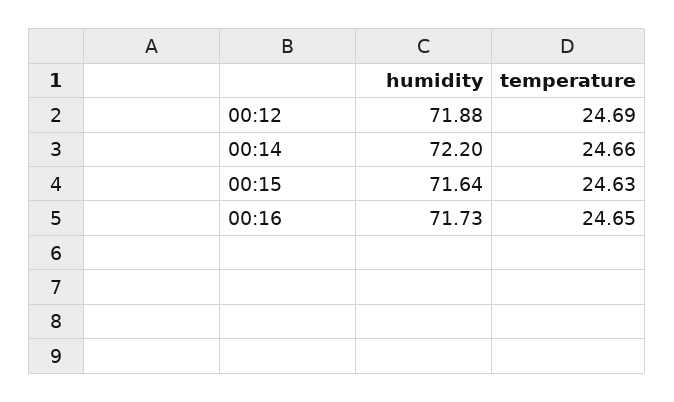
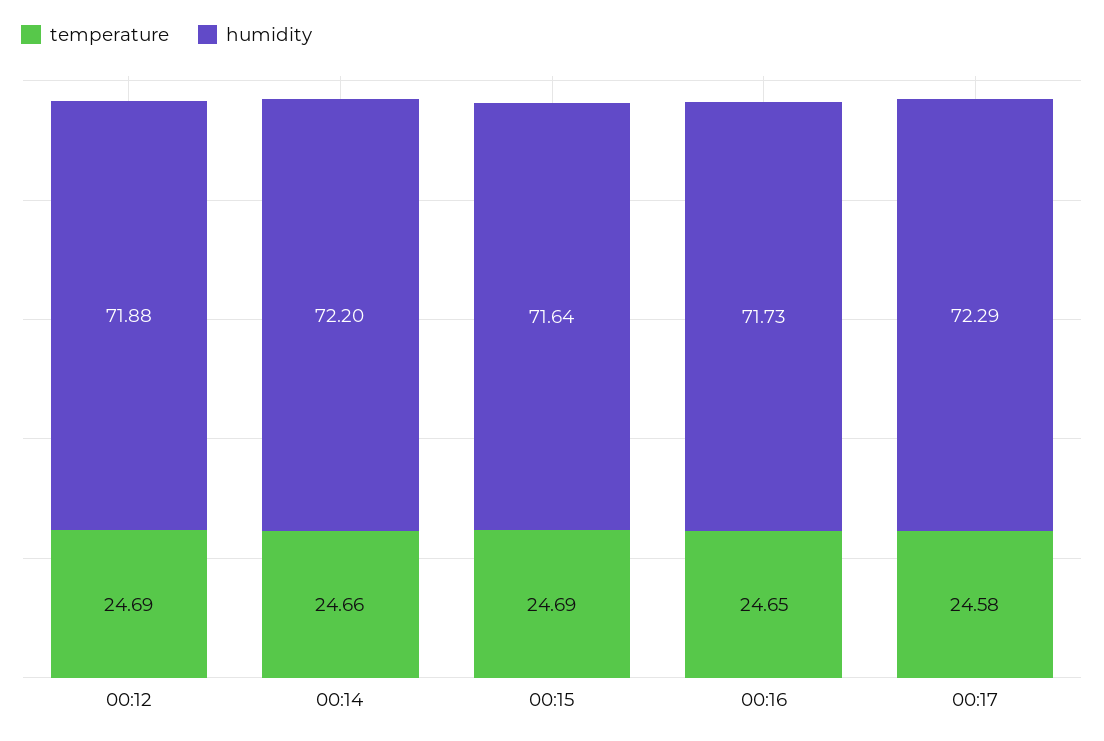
temperature, 00:15: 24.63 -> 24.69
temperature, 00:17: none -> 24.58
humidity, 00:17: none -> 72.29

